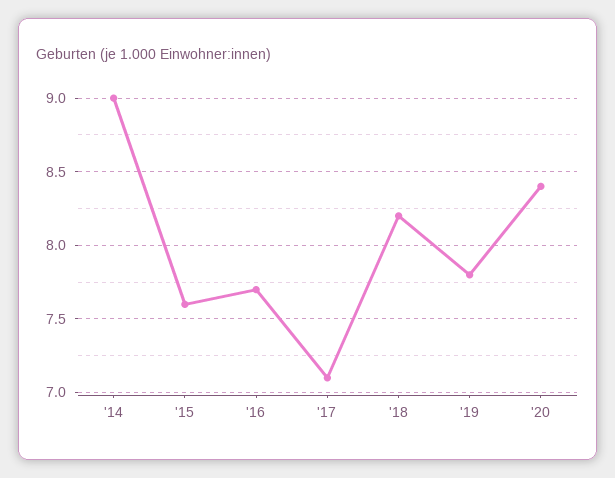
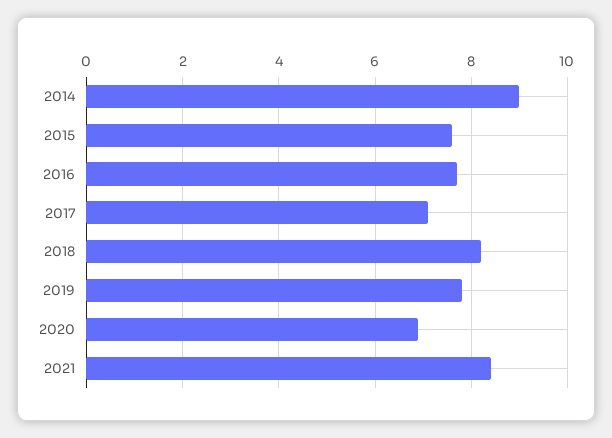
'20: 8.4 -> 7
2021: none -> 8.5

